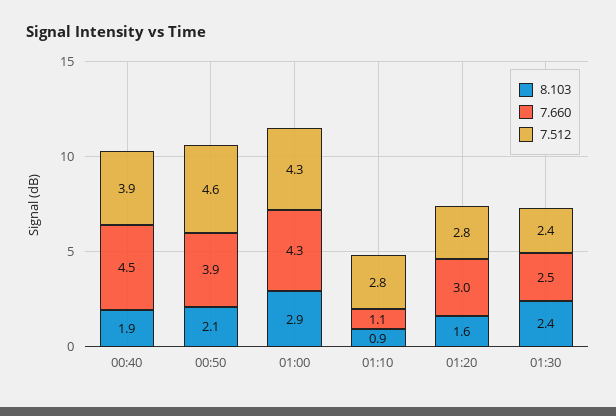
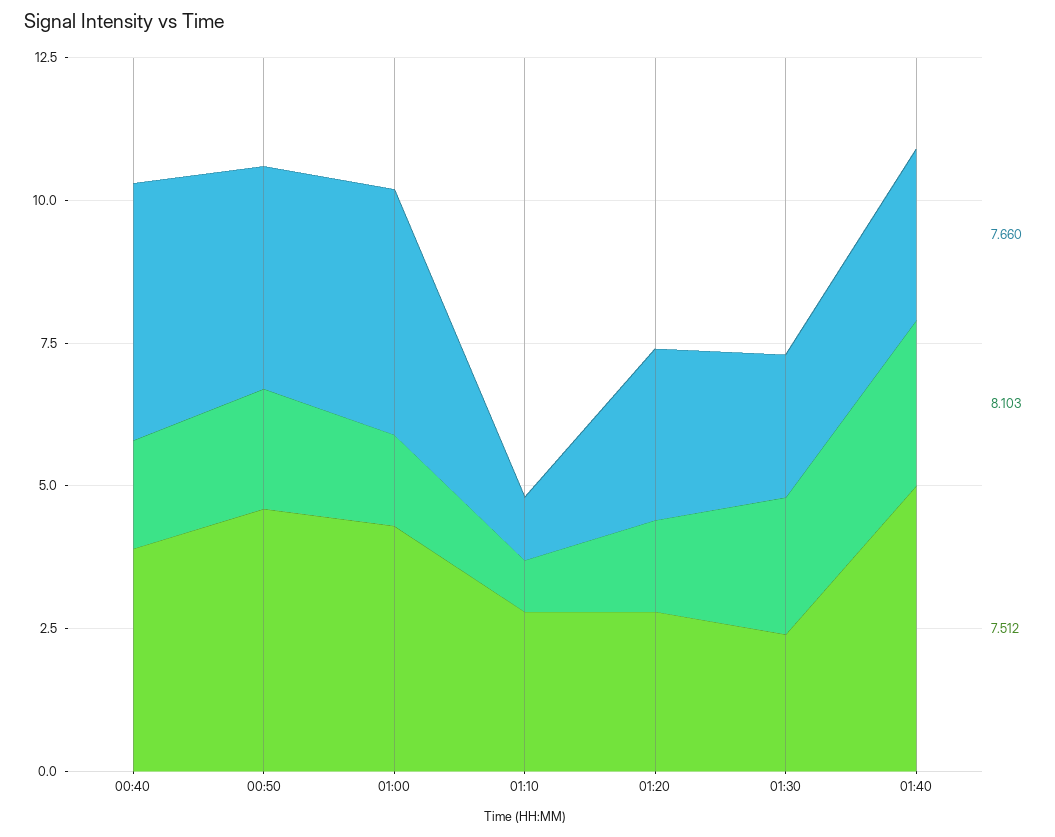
8.103, 01:00: 2.9 -> 1.5
7.660, 01:40: none -> 3
8.103, 01:40: none -> 3
7.512, 01:40: none -> 5

